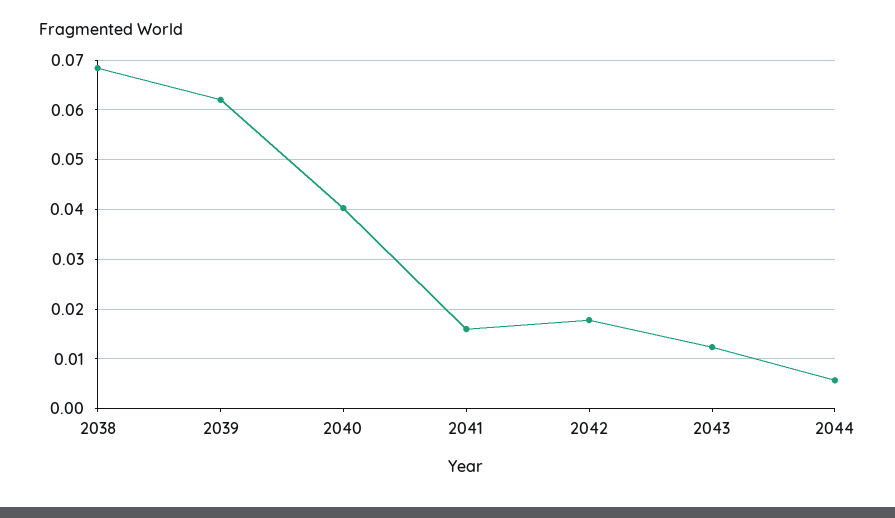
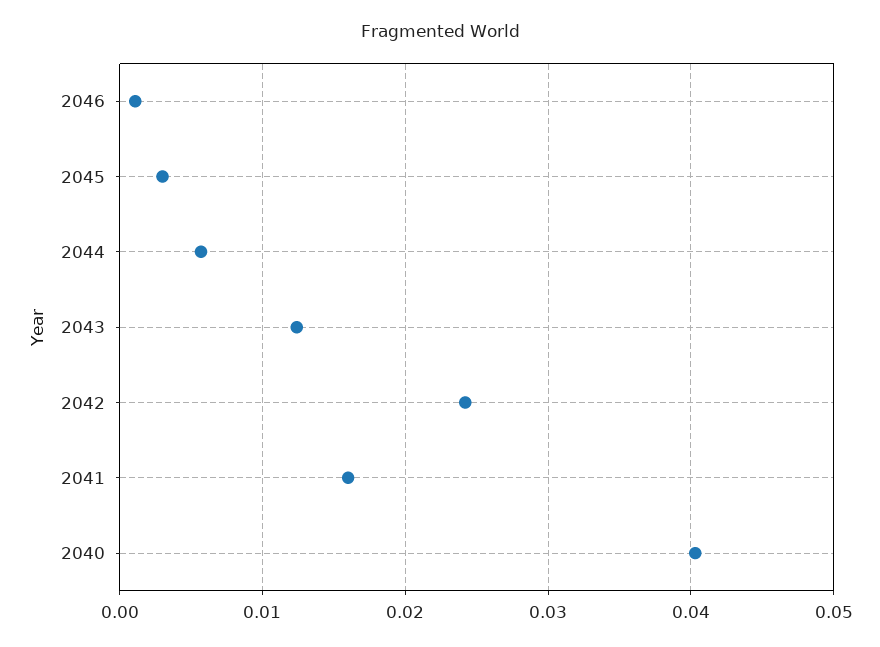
2038: 0.068 -> none
2039: 0.062 -> none
2042: 0.018 -> 0.024
2046: none -> 0.001
2045: none -> 0.003

